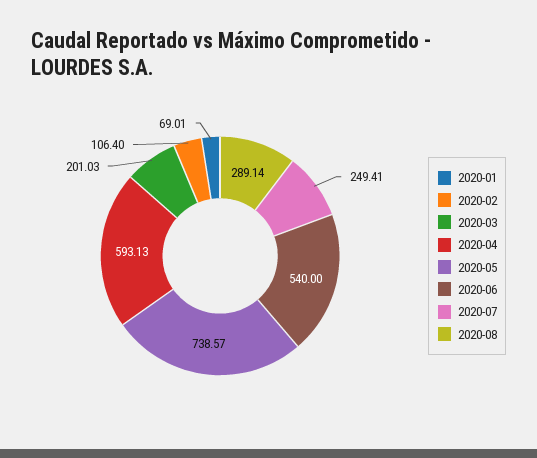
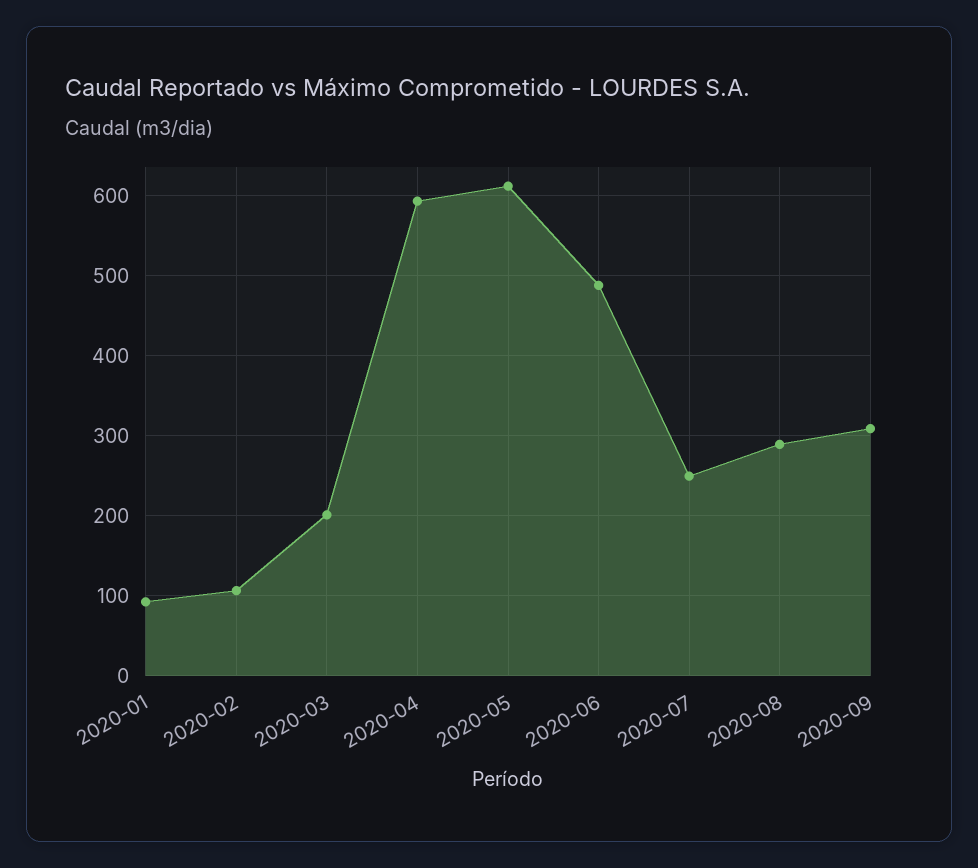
2020-01: 69.01 -> 90
2020-05: 738.57 -> 610
2020-06: 540 -> 490
2020-09: none -> 310

